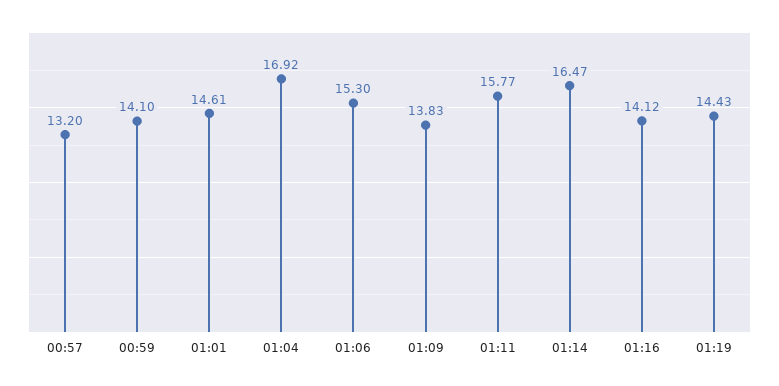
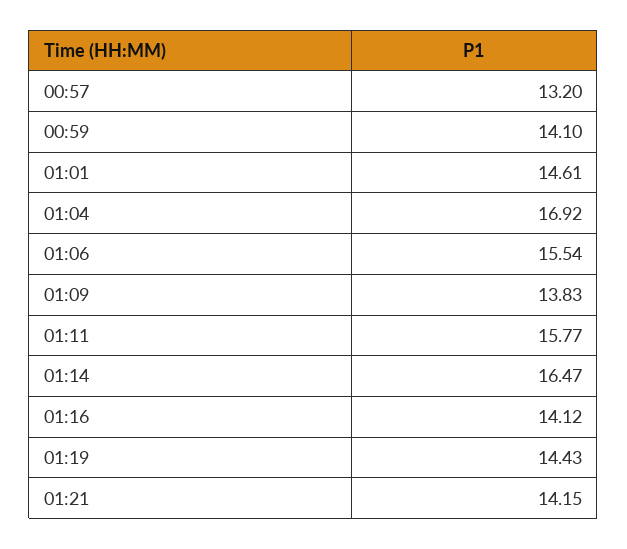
01:06: 15.3 -> 15.54
01:21: none -> 14.15

